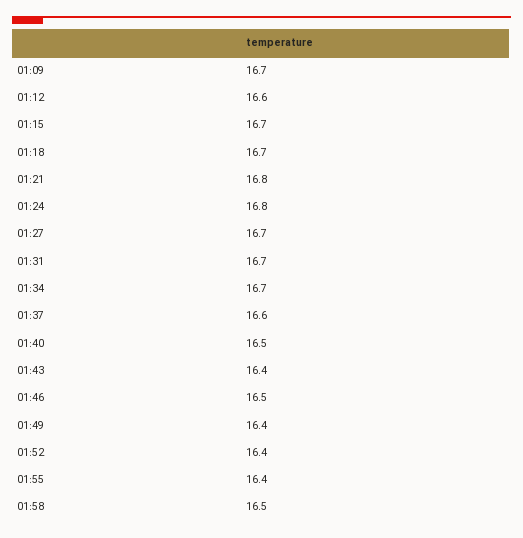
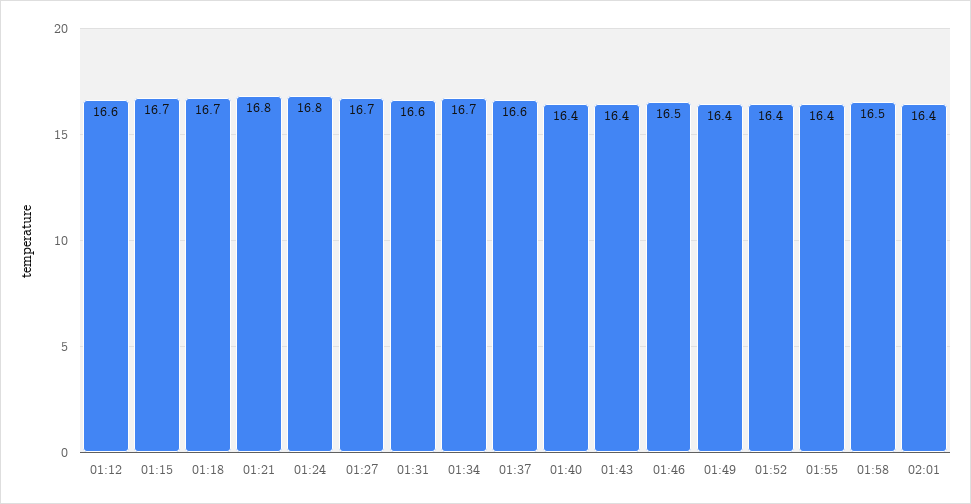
01:09: 16.7 -> none
01:31: 16.7 -> 16.6
01:40: 16.5 -> 16.4
02:01: none -> 16.4

